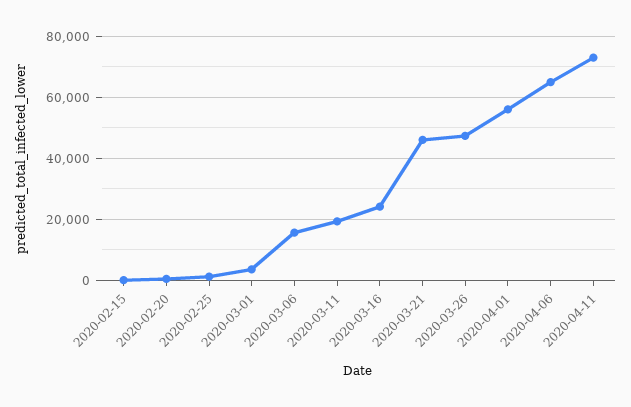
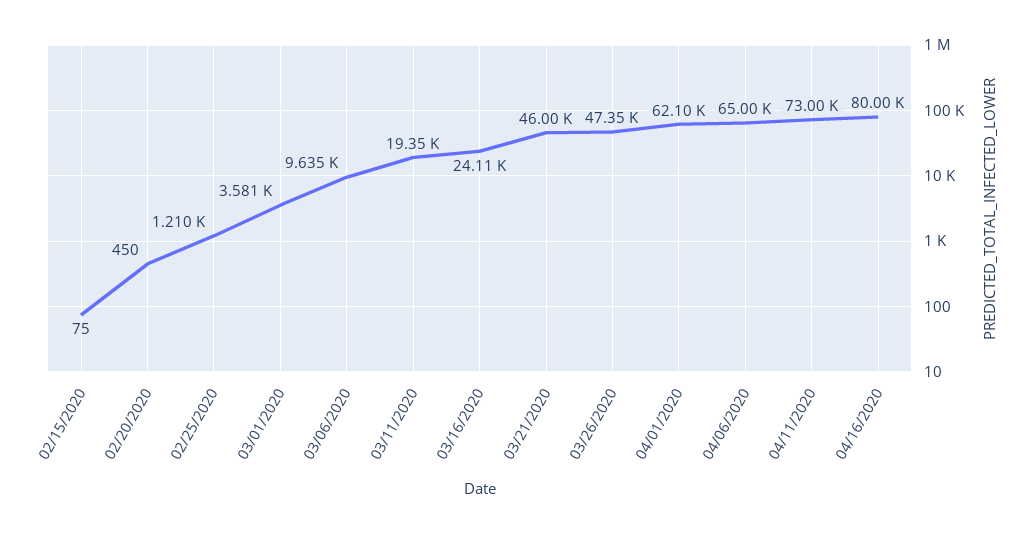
2020-03-06: 16000 -> 9635
2020-04-01: 56000 -> 62100
04/16/2020: none -> 80000

